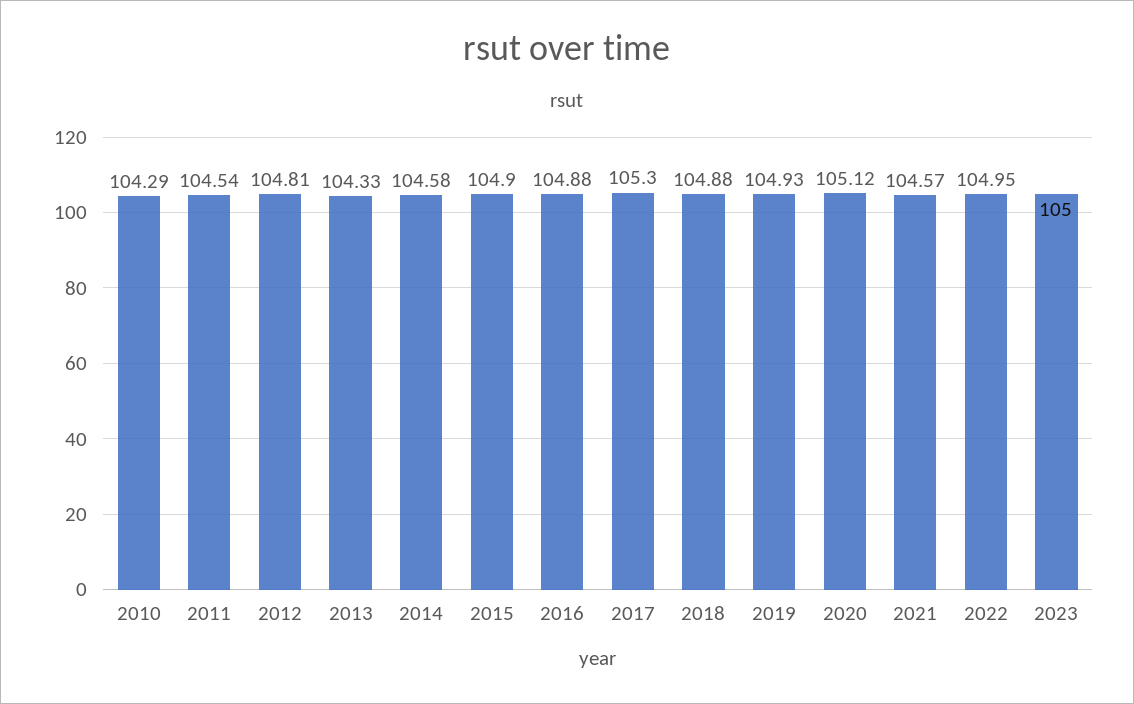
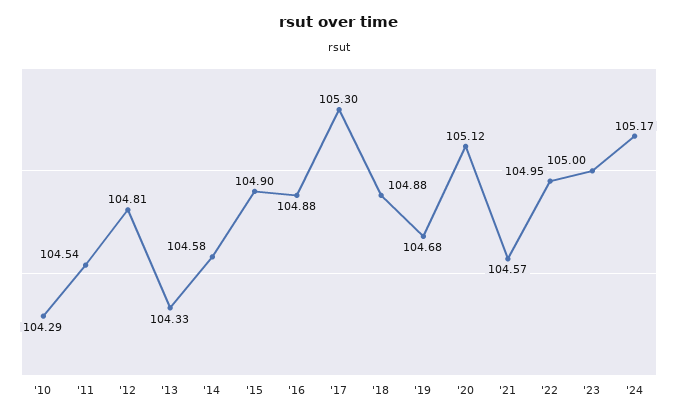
2019: 104.93 -> 104.68
'24: none -> 105.17

